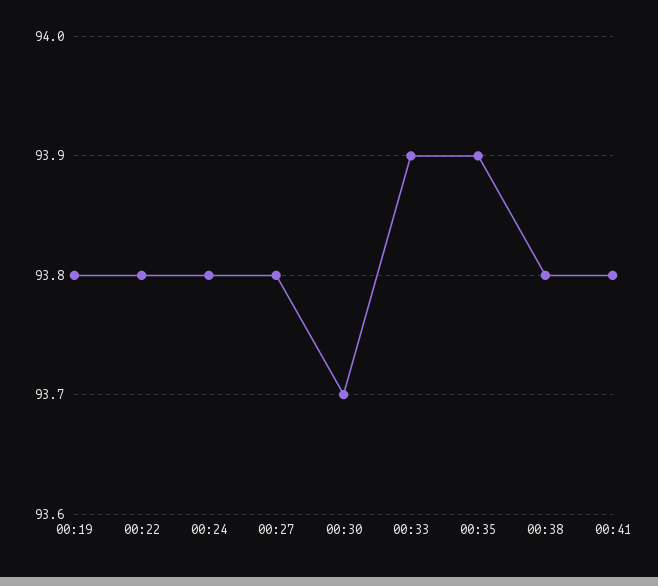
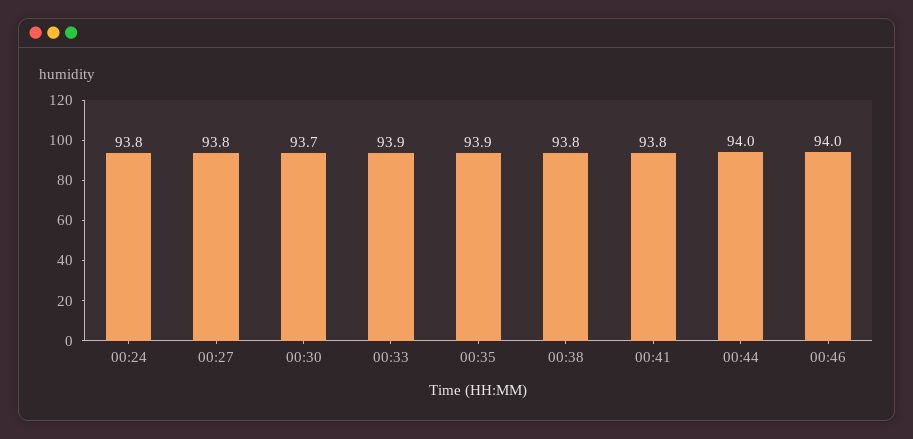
00:19: 93.8 -> none
00:22: 93.8 -> none
00:44: none -> 94
00:46: none -> 94

